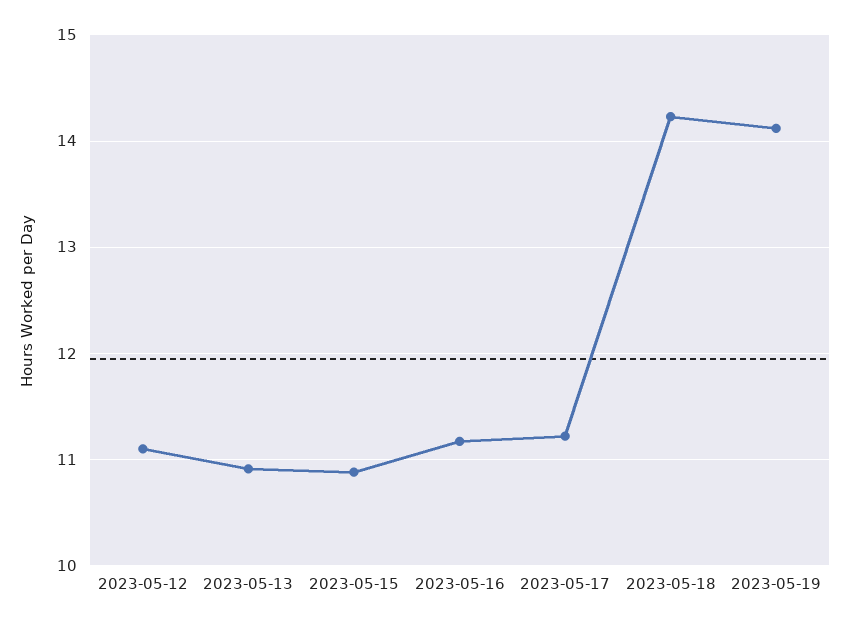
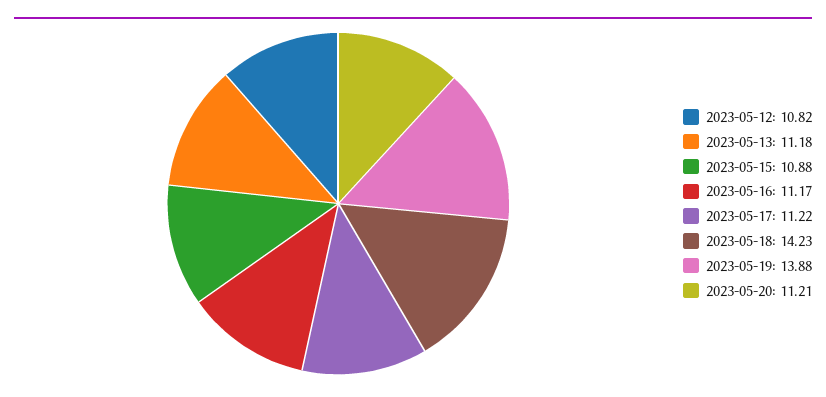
2023-05-12: 11.1 -> 10.82
2023-05-13: 10.9 -> 11.18
2023-05-19: 14.1 -> 13.88
2023-05-20: none -> 11.21

